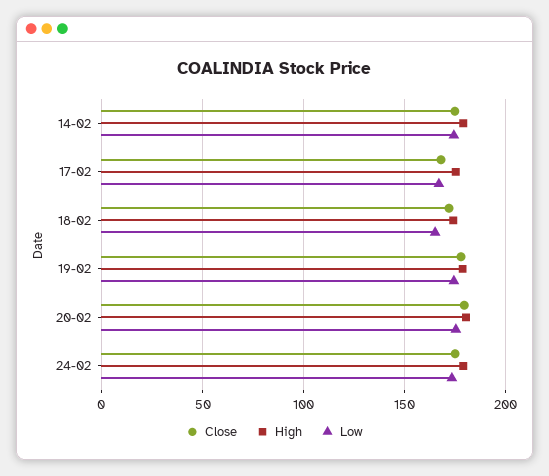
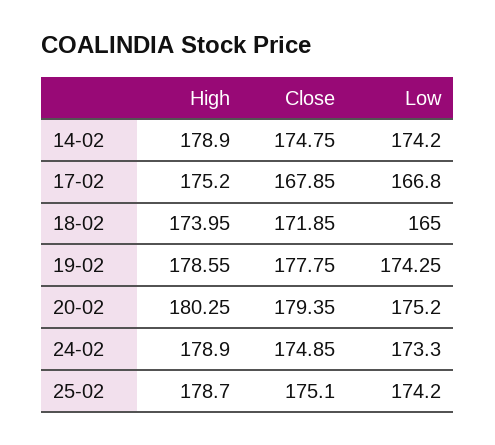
High, 25-02: none -> 178.7
Close, 25-02: none -> 175.1
Low, 25-02: none -> 174.2

